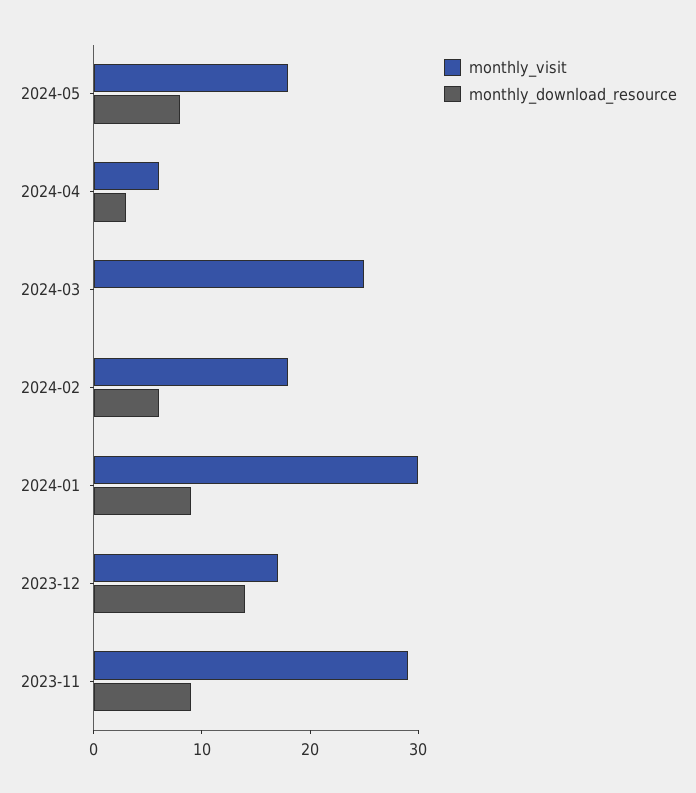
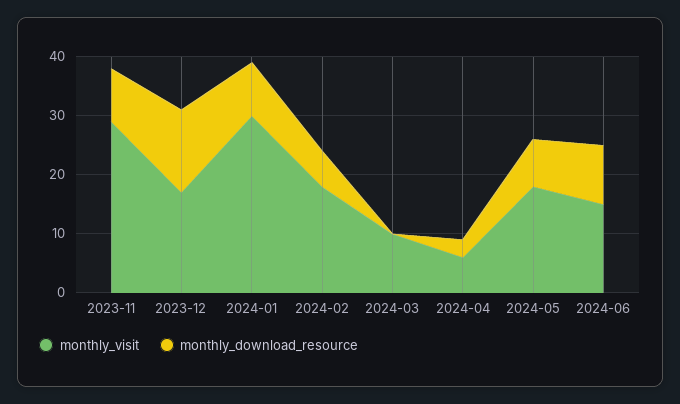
monthly_visit, 2024-03: 25 -> 10
monthly_visit, 2024-06: none -> 15
monthly_download_resource, 2024-06: none -> 10

